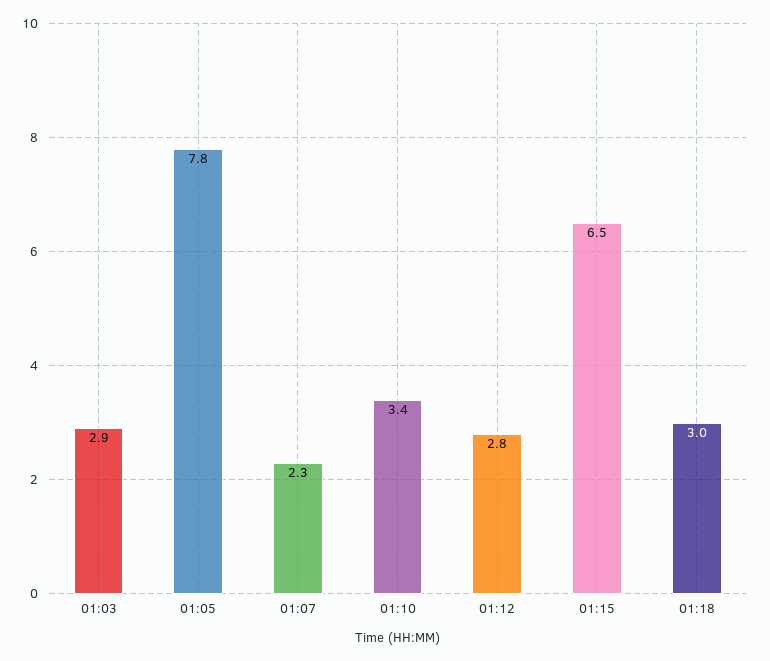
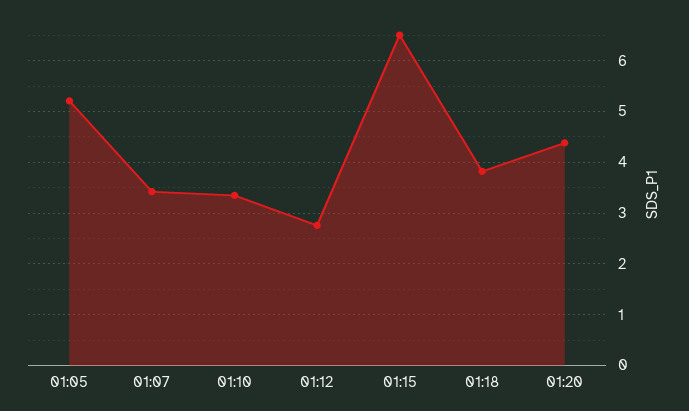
01:03: 2.9 -> none
01:05: 7.8 -> 5.2
01:07: 2.3 -> 3.4
01:18: 3 -> 3.8
01:20: none -> 4.4

